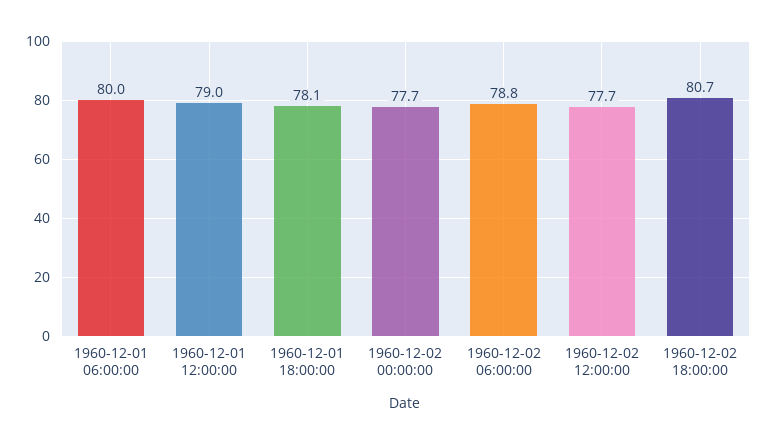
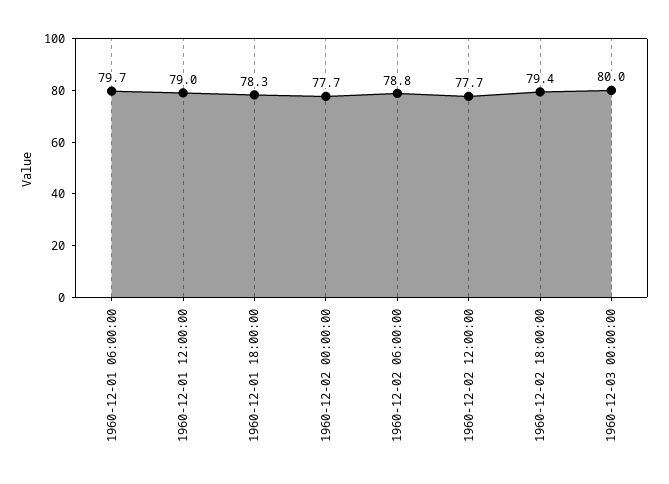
1960-12-01 06:00:00: 80 -> 79.7
1960-12-01 18:00:00: 78.1 -> 78.3
1960-12-02 18:00:00: 80.7 -> 79.4
1960-12-03 00:00:00: none -> 80

